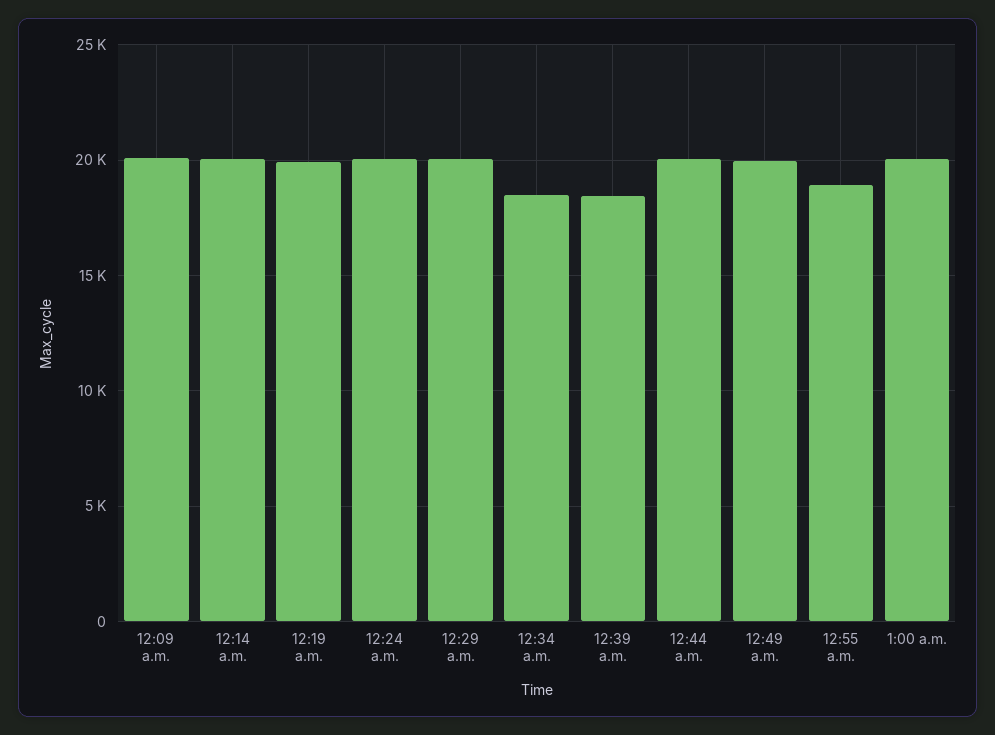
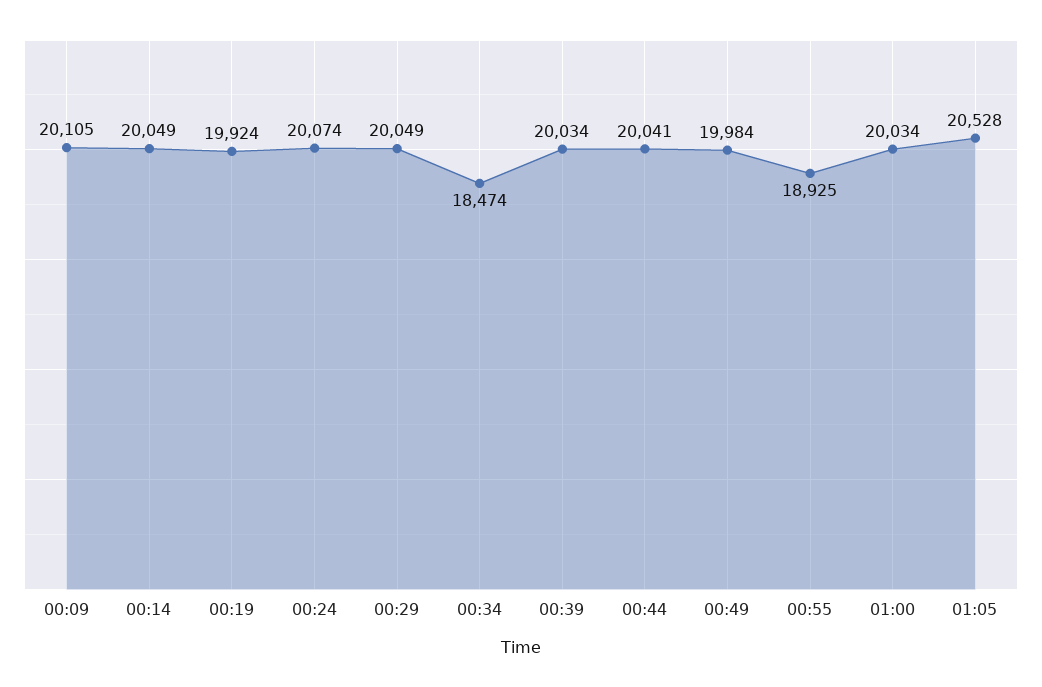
12:39 a.m.: 18500 -> 20034
01:05: none -> 20528

